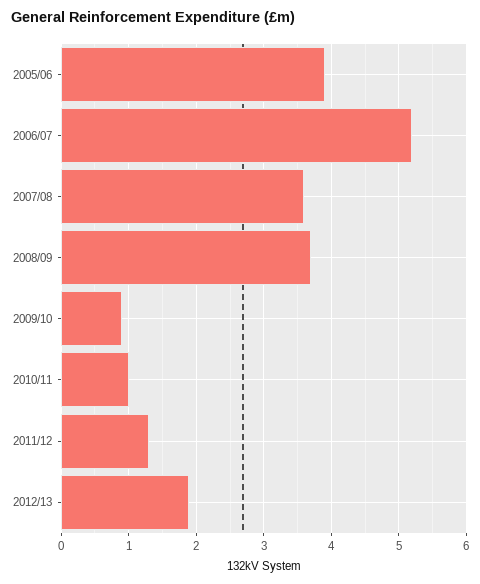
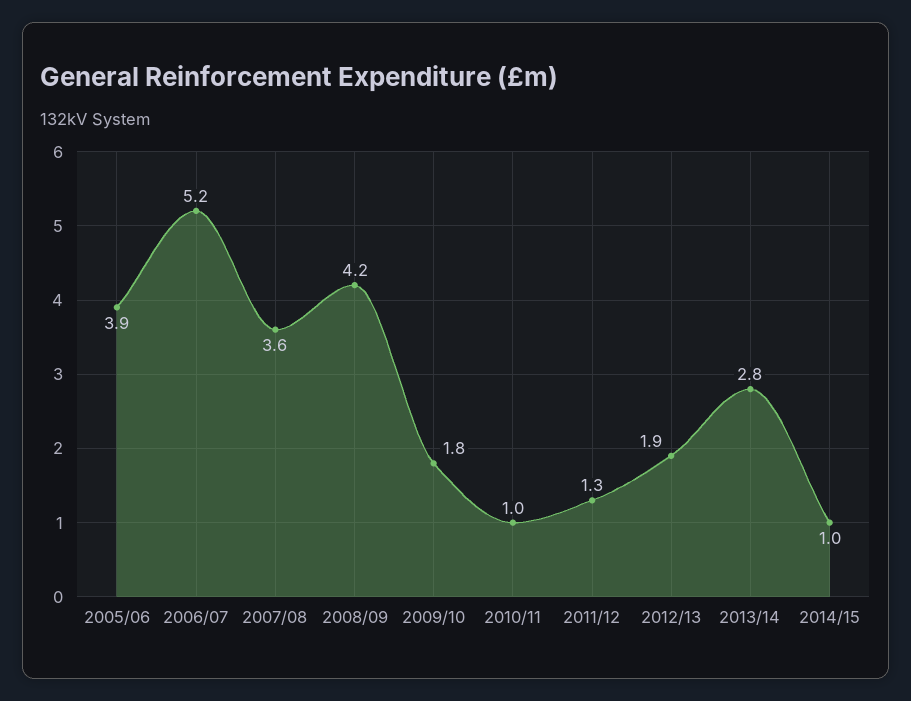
2008/09: 3.7 -> 4.2
2009/10: 0.9 -> 1.8
2013/14: none -> 2.8
2014/15: none -> 1

